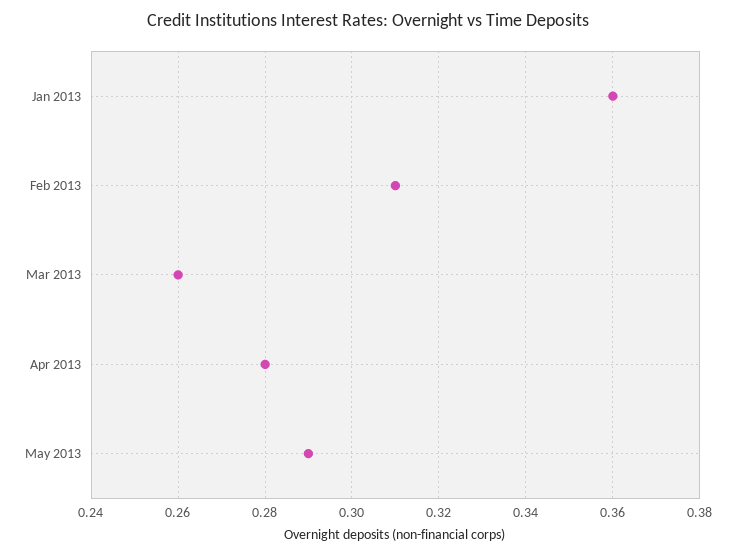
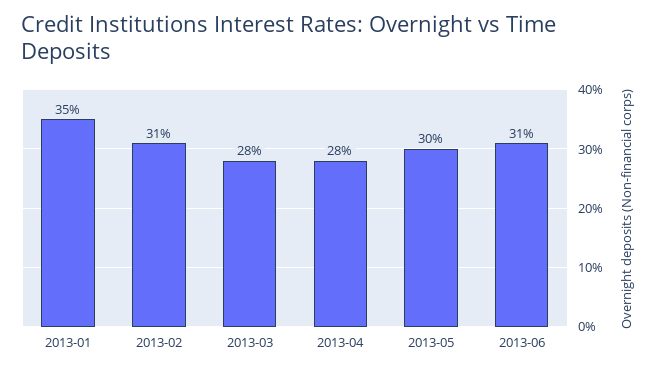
Jan 2013: 0.36 -> 0.35
Mar 2013: 0.26 -> 0.28
May 2013: 0.29 -> 0.3
2013-06: none -> 0.31

